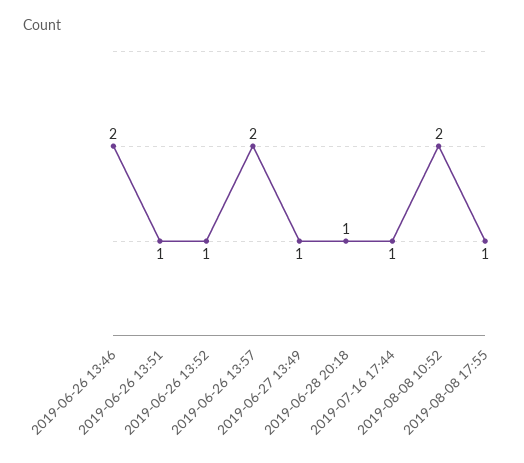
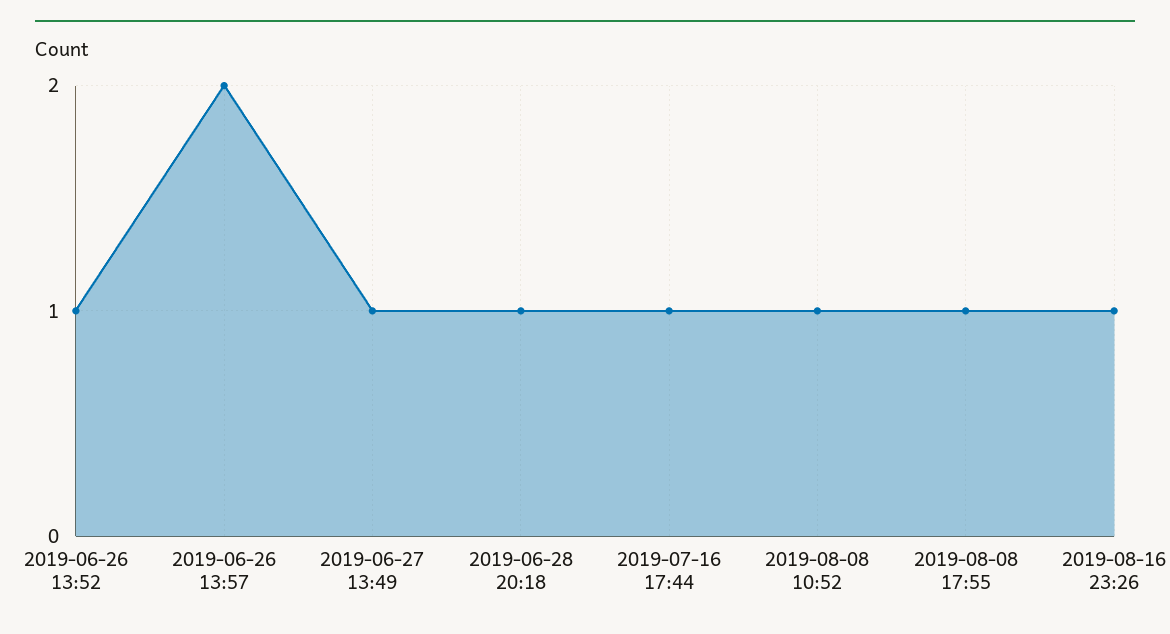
2019-06-26 13:46: 2 -> none
2019-06-26 13:51: 1 -> none
2019-08-08 10:52: 2 -> 1
2019-08-16 23:26: none -> 1

